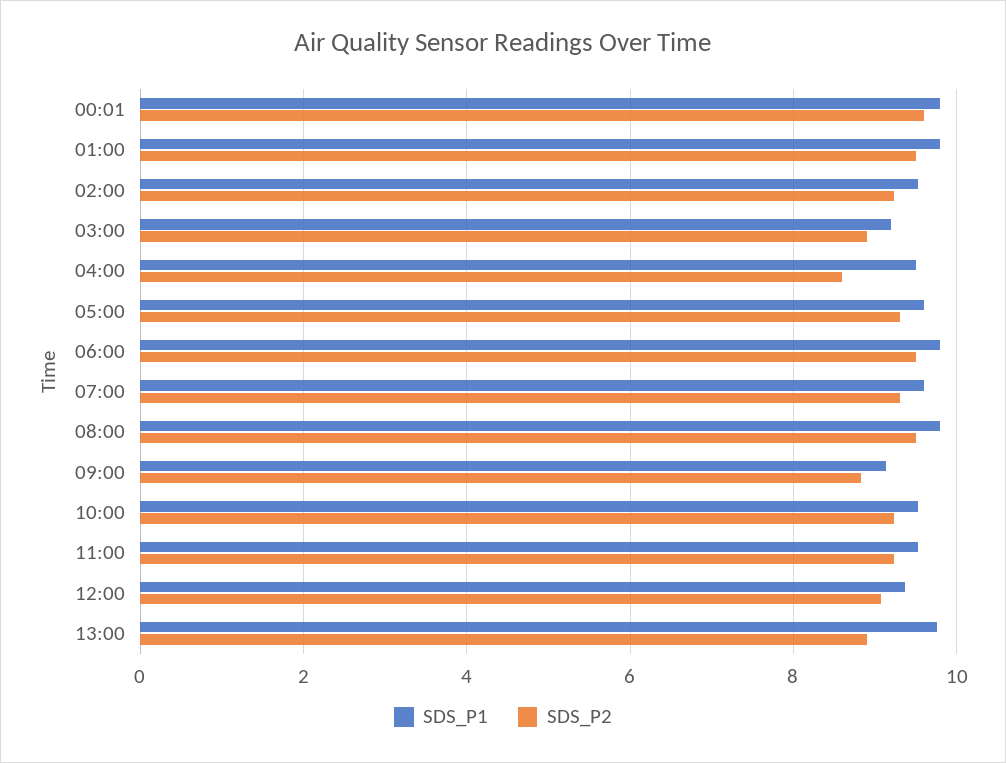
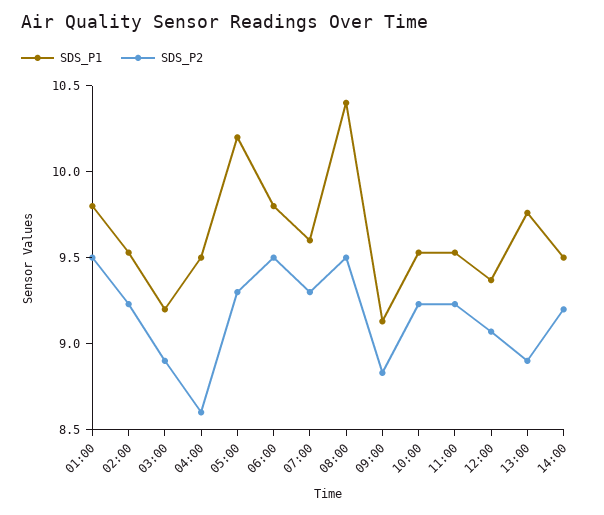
SDS_P1, 00:01: 9.8 -> none
SDS_P2, 00:01: 9.6 -> none
SDS_P1, 05:00: 9.6 -> 10.2
SDS_P1, 08:00: 9.8 -> 10.4
SDS_P1, 14:00: none -> 9.5
SDS_P2, 14:00: none -> 9.2

